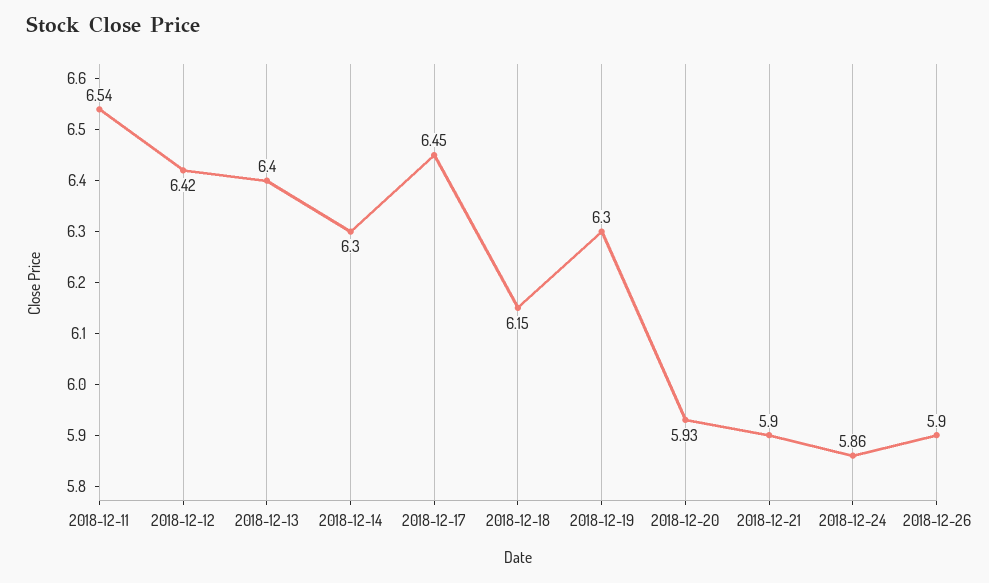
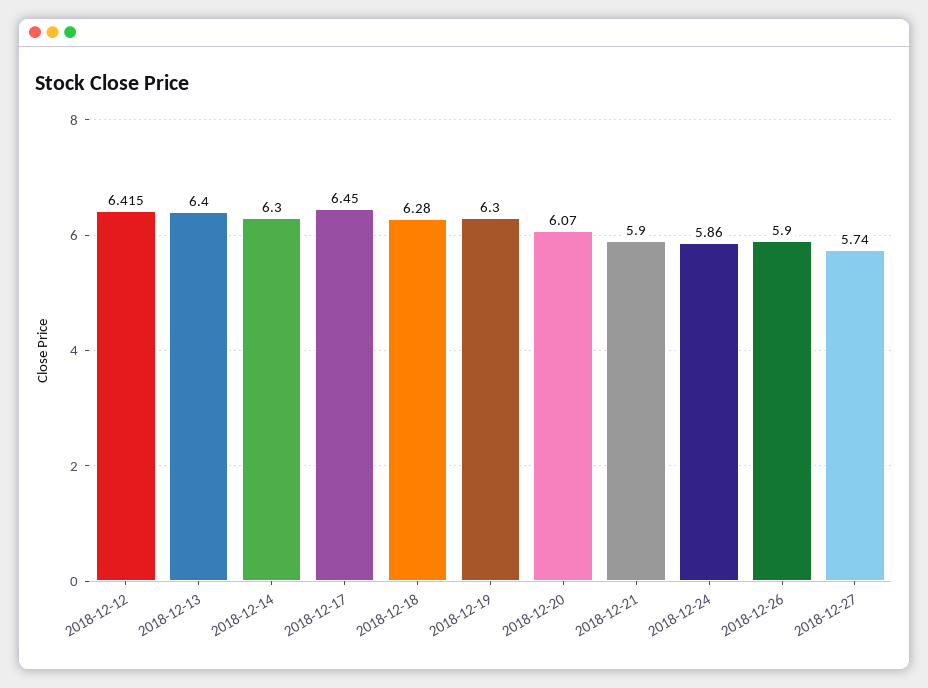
2018-12-11: 6.54 -> none
2018-12-18: 6.15 -> 6.28
2018-12-20: 5.93 -> 6.07
2018-12-27: none -> 5.74

